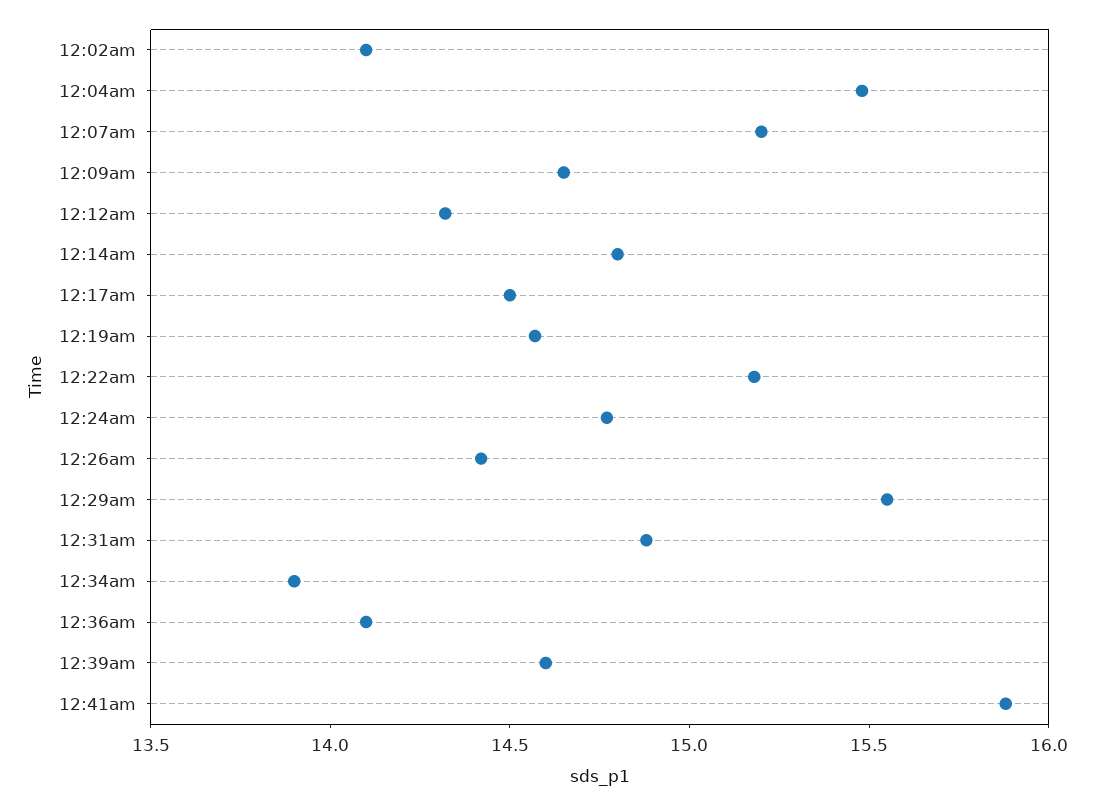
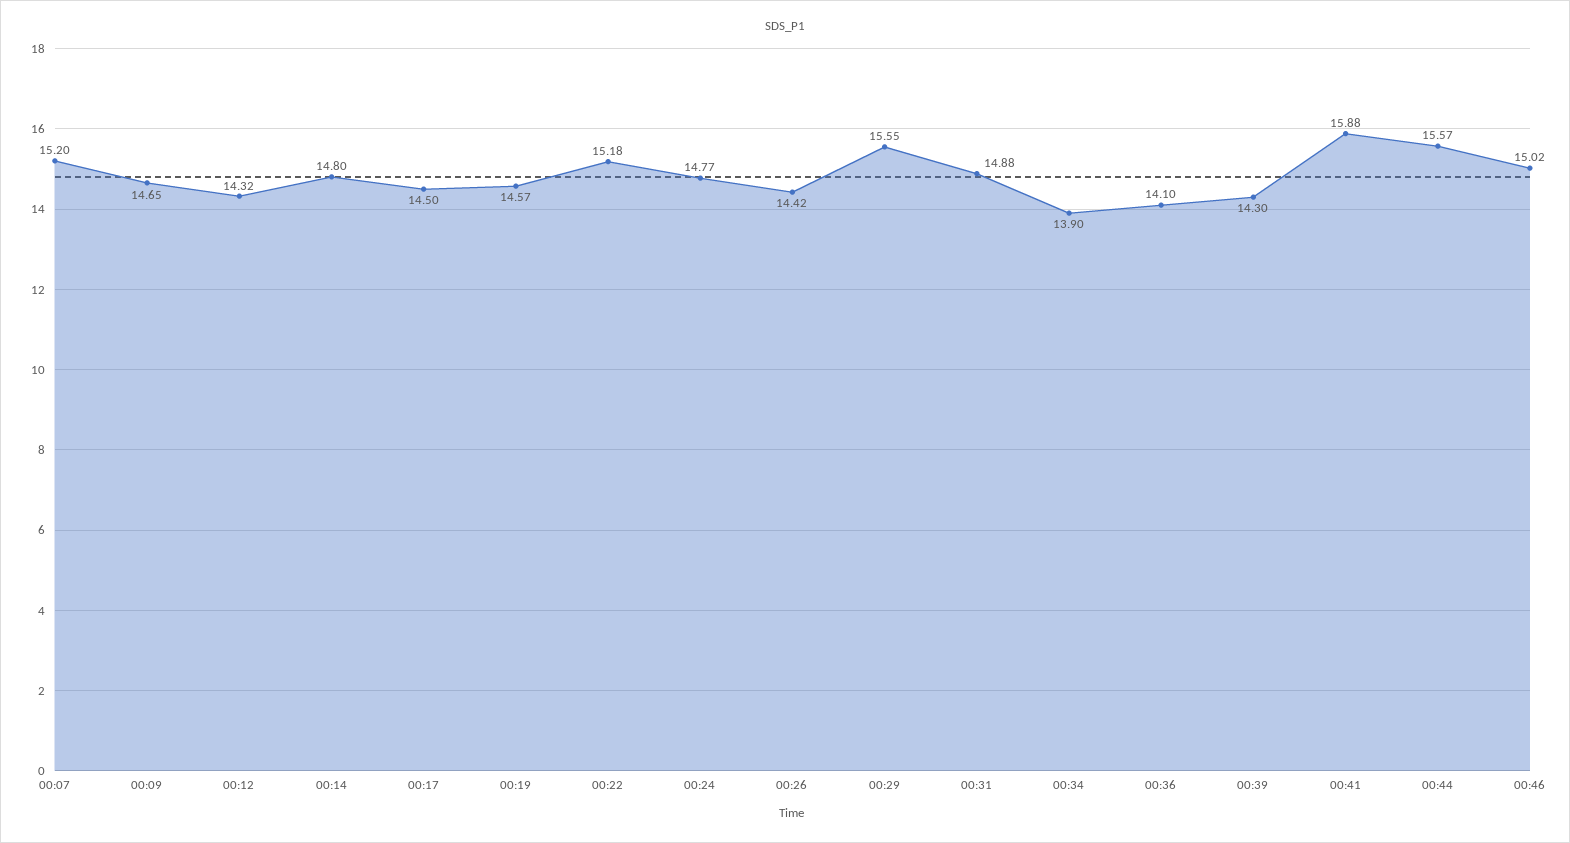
12:02am: 14.1 -> none
12:04am: 15.5 -> none
12:39am: 14.6 -> 14.3
00:44: none -> 15.57
00:46: none -> 15.02

